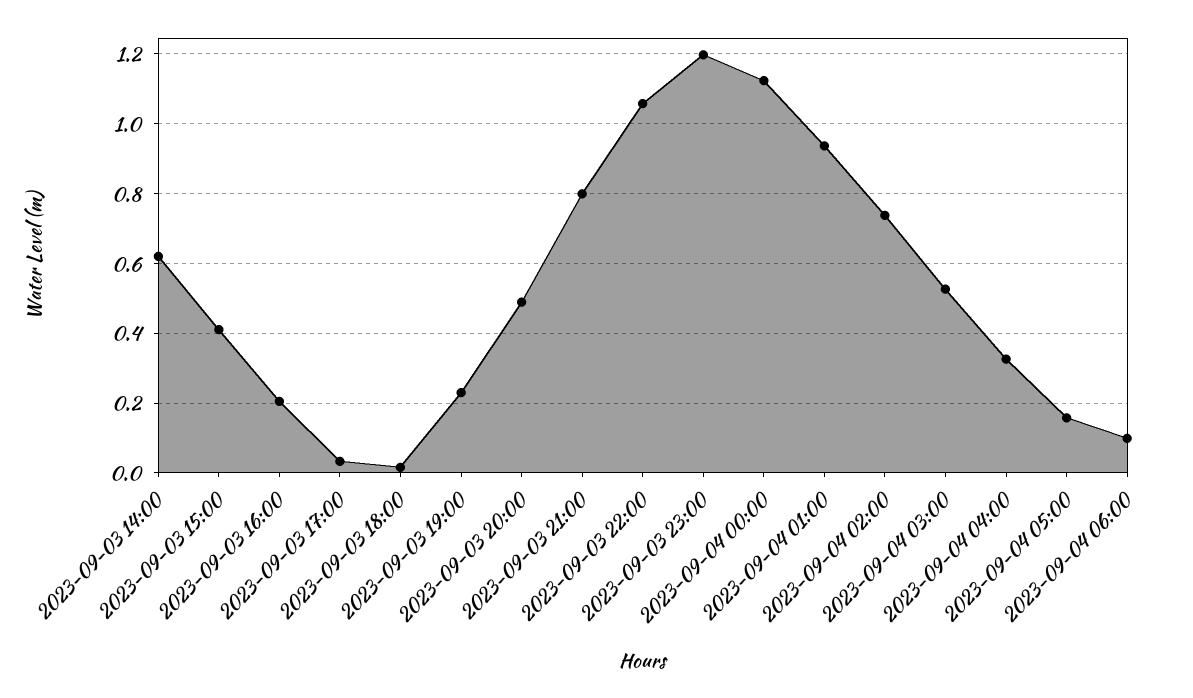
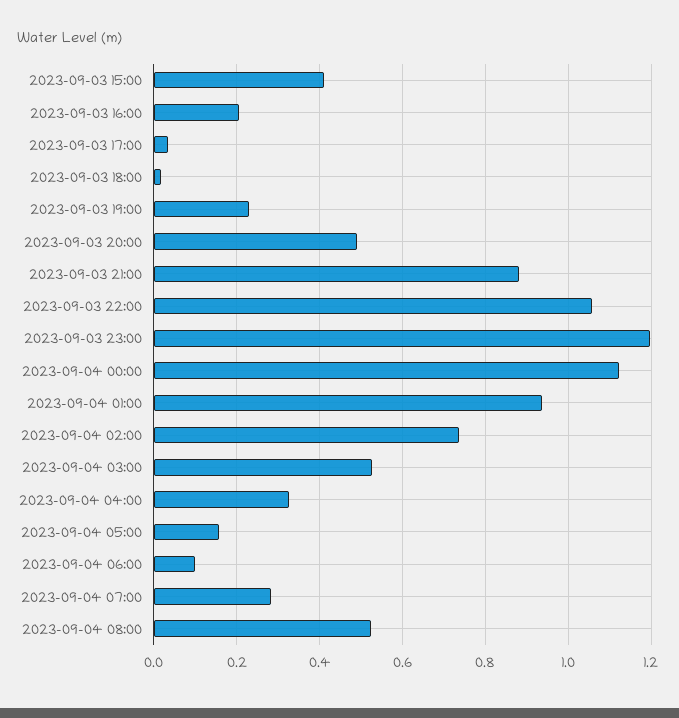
2023-09-03 14:00: 0.62 -> none
2023-09-03 21:00: 0.8 -> 0.88
2023-09-04 07:00: none -> 0.28
2023-09-04 08:00: none -> 0.52

